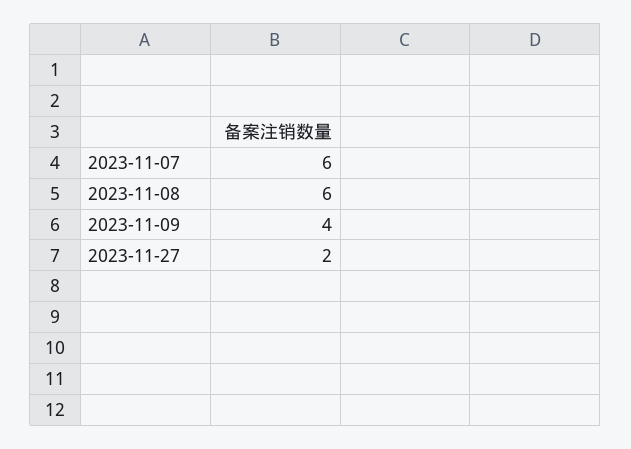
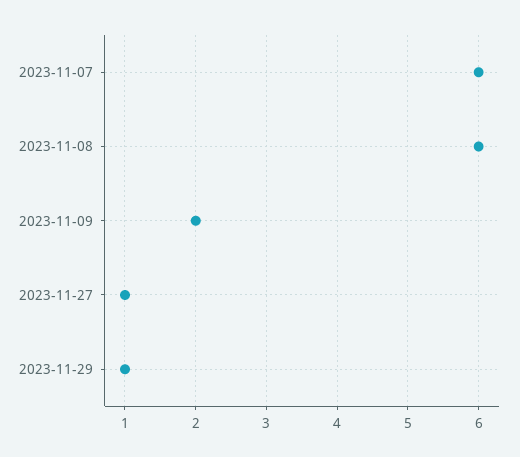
2023-11-09: 4 -> 2
2023-11-27: 2 -> 1
2023-11-29: none -> 1

